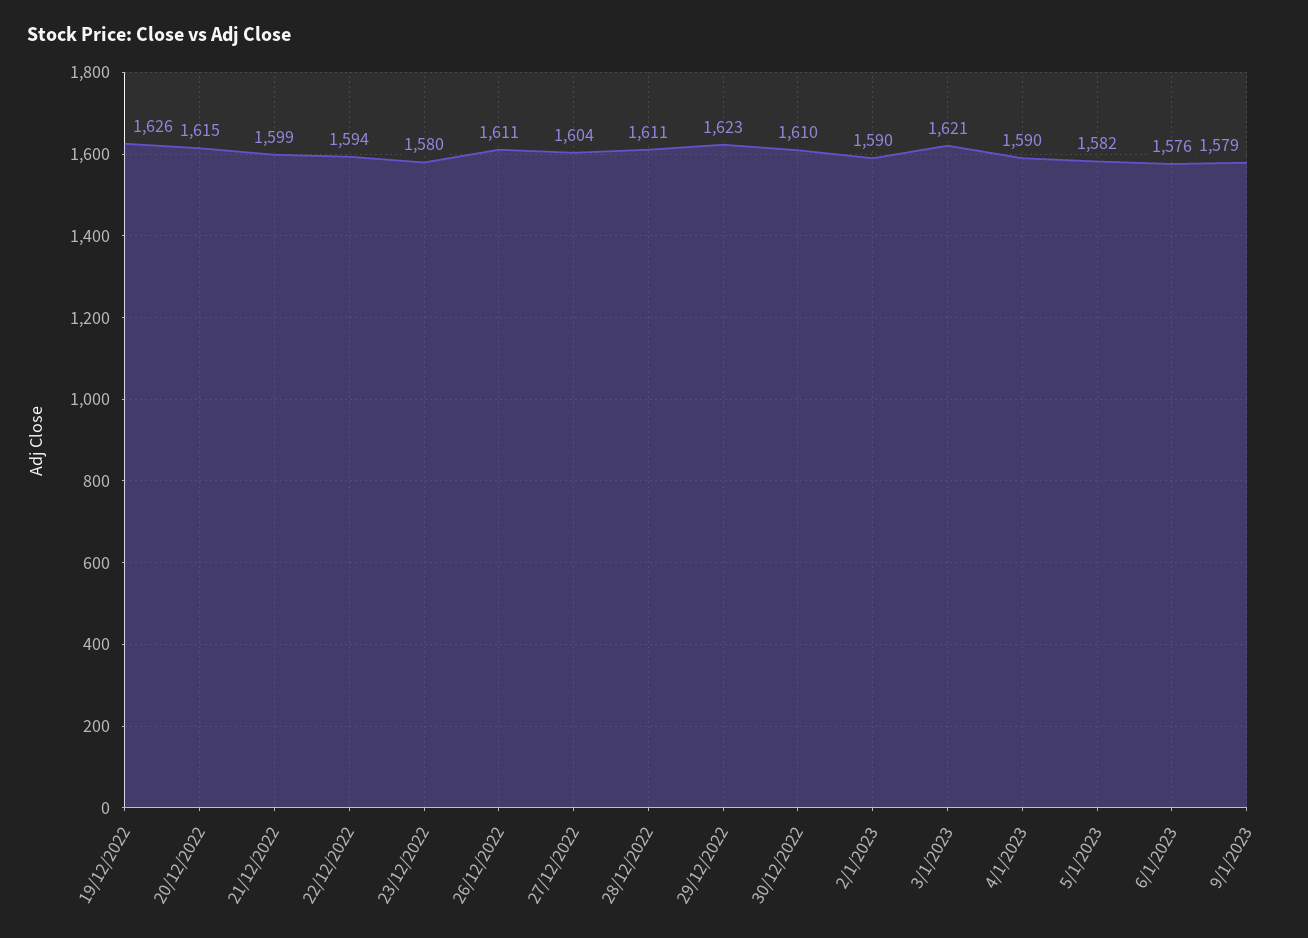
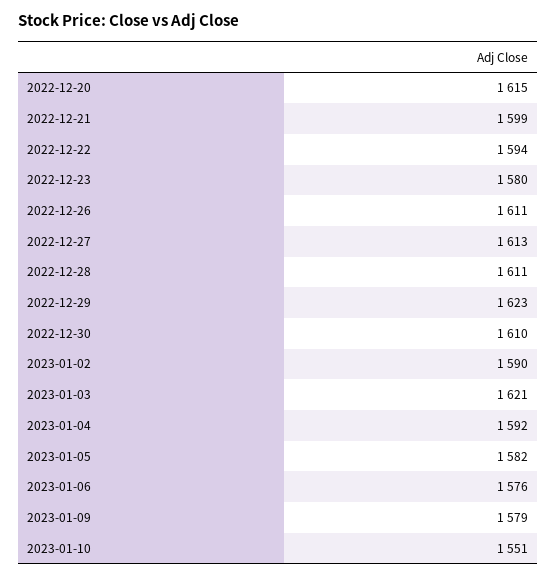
19/12/2022: 1626 -> none
27/12/2022: 1604 -> 1613
4/1/2023: 1590 -> 1592
2023-01-10: none -> 1551

